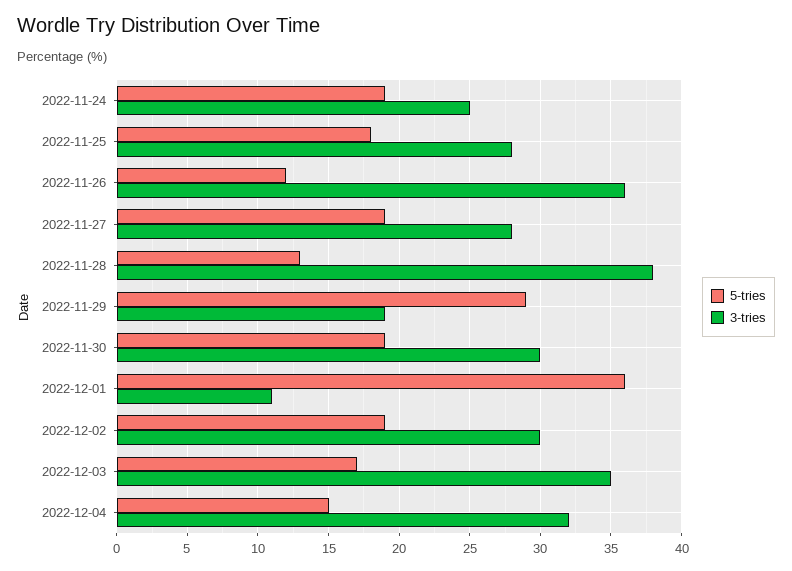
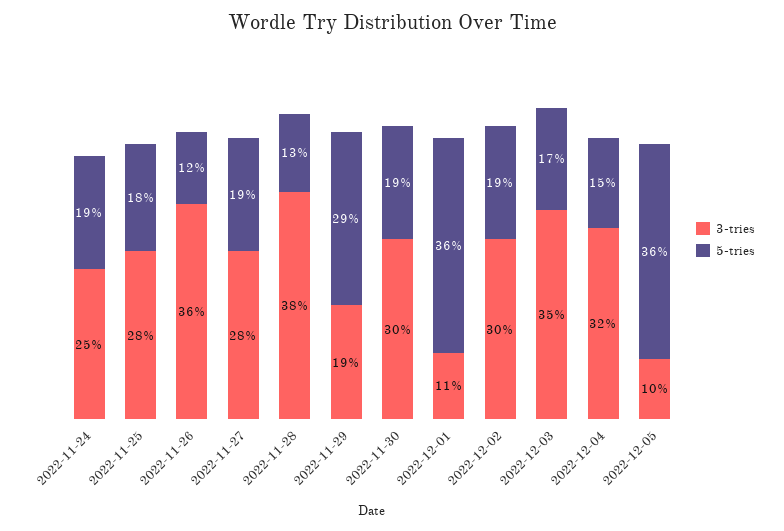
3-tries, 2022-12-05: none -> 10
5-tries, 2022-12-05: none -> 36

